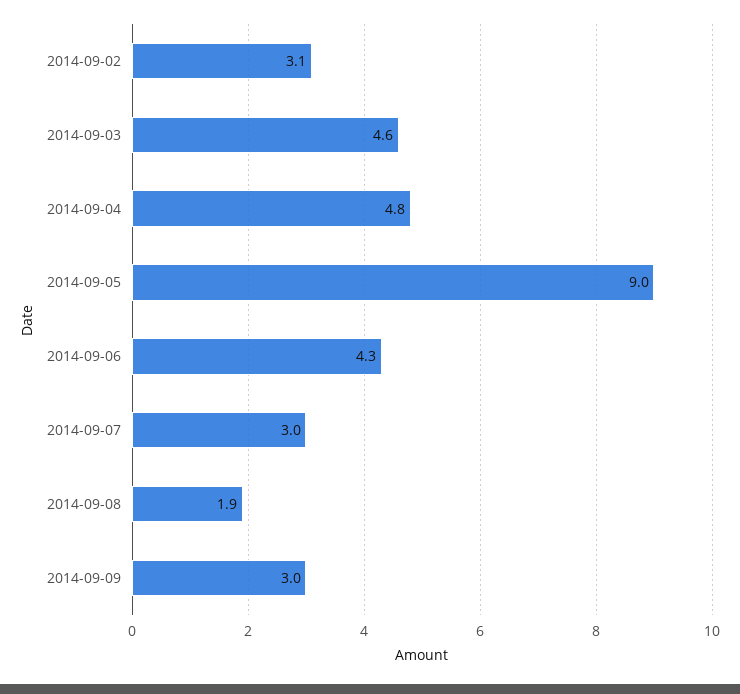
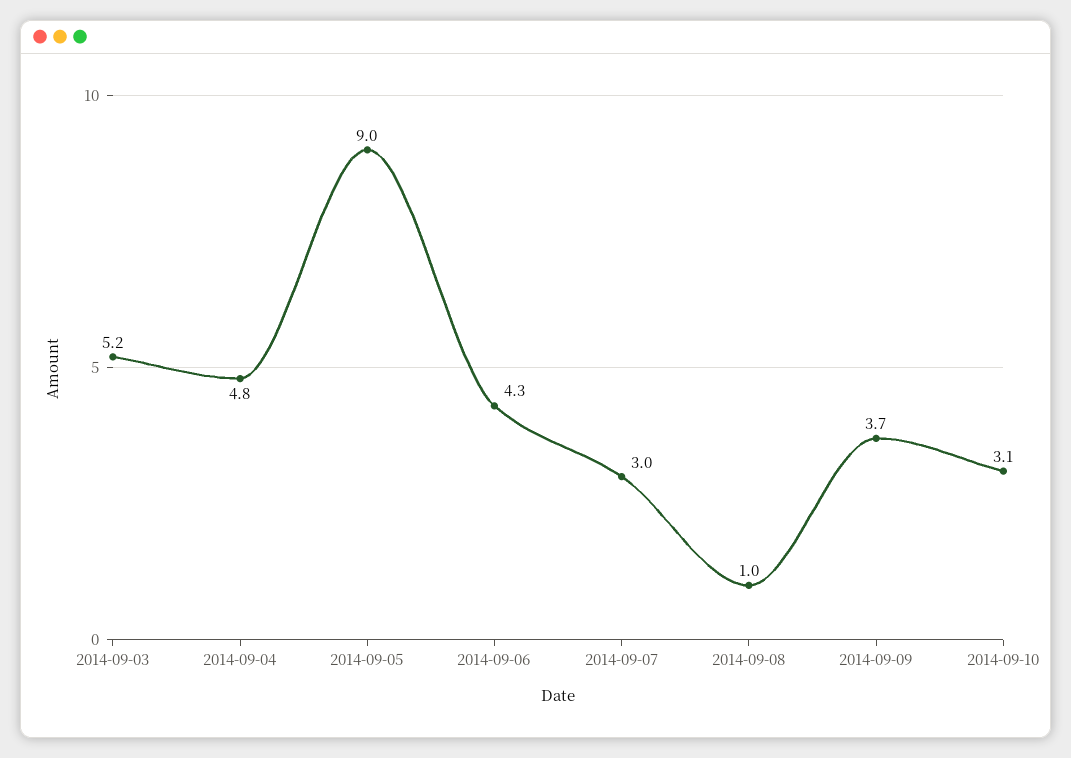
2014-09-02: 3.1 -> none
2014-09-03: 4.6 -> 5.2
2014-09-08: 1.9 -> 1
2014-09-09: 3 -> 3.7
2014-09-10: none -> 3.1

